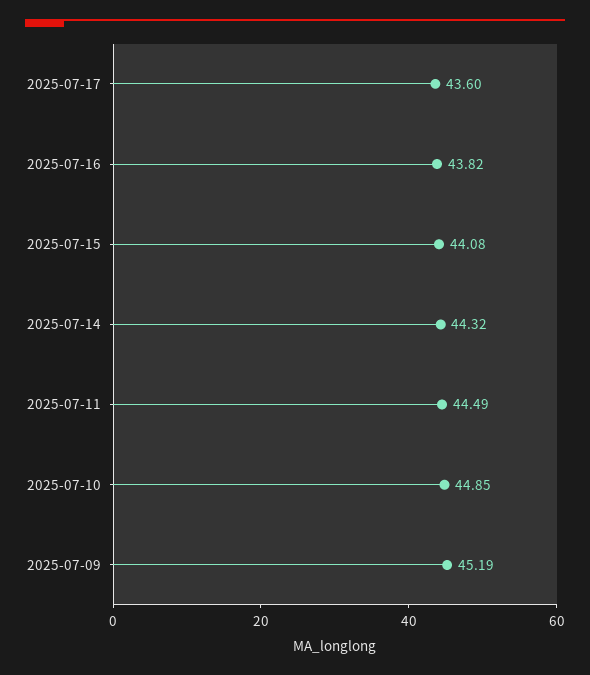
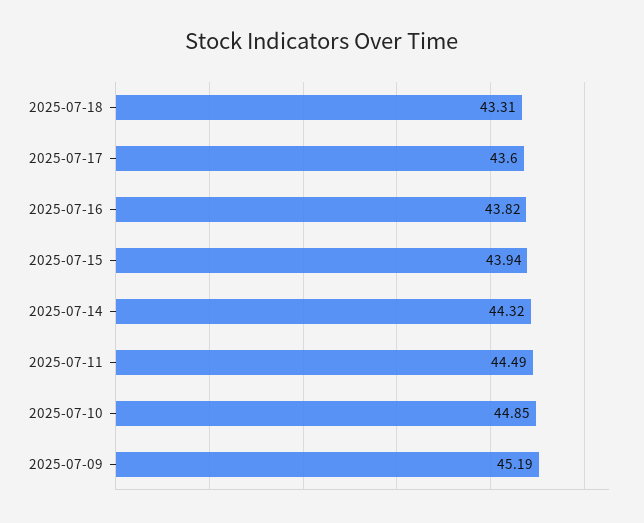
2025-07-15: 44.08 -> 43.94
2025-07-18: none -> 43.31

